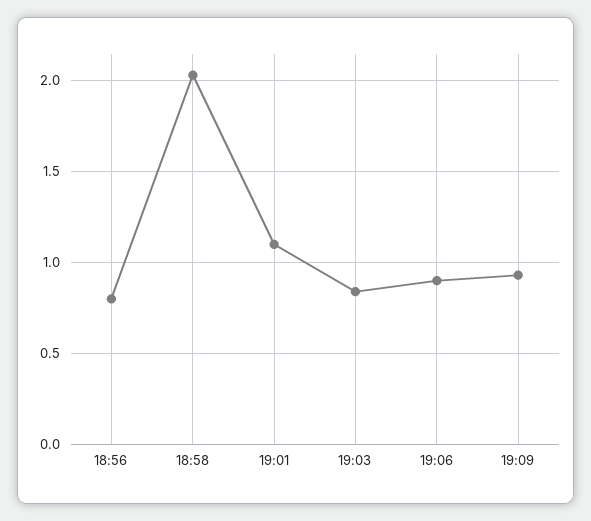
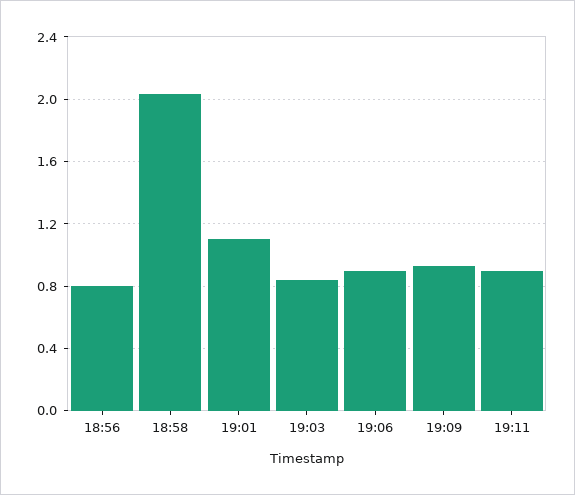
19:11: none -> 0.9

